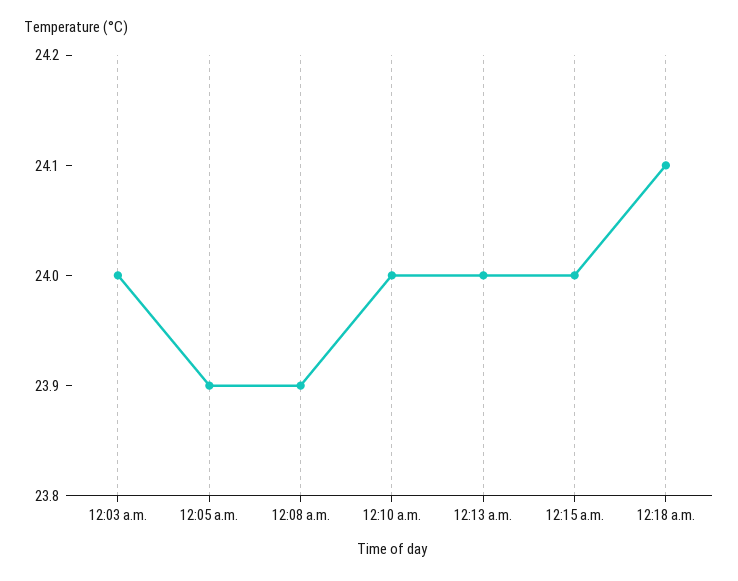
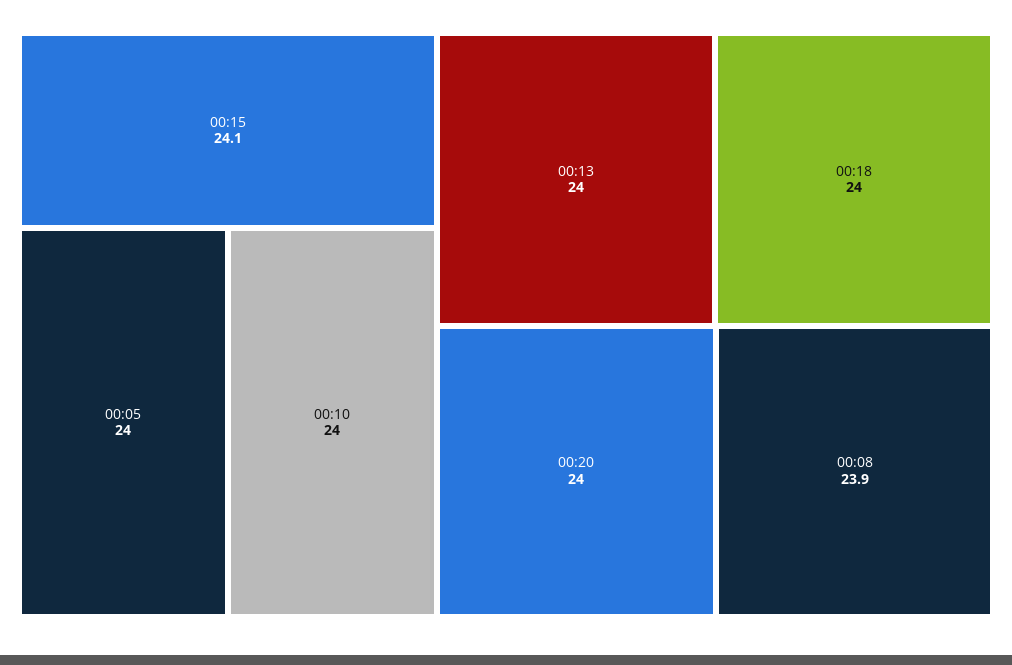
12:03 a.m.: 24 -> none
12:05 a.m.: 23.9 -> 24
12:15 a.m.: 24 -> 24.1
12:18 a.m.: 24.1 -> 24
00:20: none -> 24

